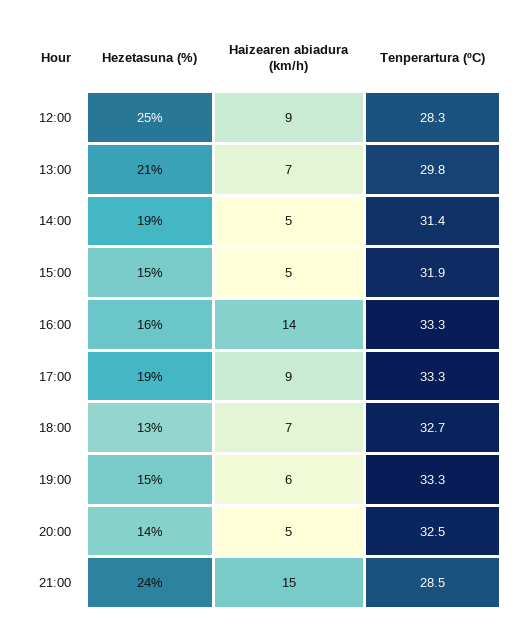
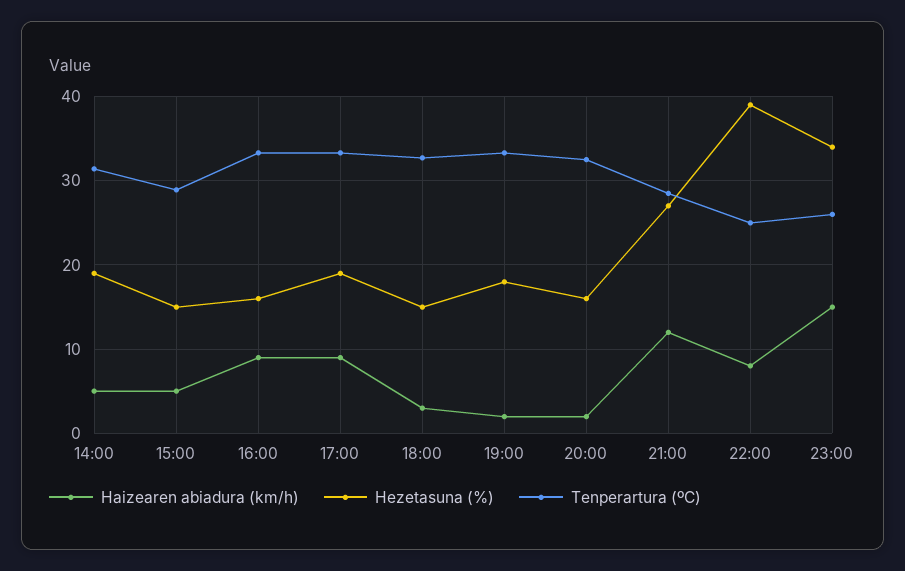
Hezetasuna (%), 12:00: 25 -> none
Haizearen abiadura (km/h), 12:00: 9 -> none
Tenperartura (ºC), 12:00: 28.3 -> none
Hezetasuna (%), 13:00: 21 -> none
Haizearen abiadura (km/h), 13:00: 7 -> none
Tenperartura (ºC), 13:00: 29.8 -> none
Tenperartura (ºC), 15:00: 31.9 -> 29
Haizearen abiadura (km/h), 16:00: 14 -> 9
Hezetasuna (%), 18:00: 13 -> 15
Haizearen abiadura (km/h), 18:00: 7 -> 3
Hezetasuna (%), 19:00: 15 -> 18
Haizearen abiadura (km/h), 19:00: 6 -> 2
Hezetasuna (%), 20:00: 14 -> 16
Haizearen abiadura (km/h), 20:00: 5 -> 2
Hezetasuna (%), 21:00: 24 -> 27
Haizearen abiadura (km/h), 21:00: 15 -> 12
Haizearen abiadura (km/h), 22:00: none -> 8
Hezetasuna (%), 22:00: none -> 39
Tenperartura (ºC), 22:00: none -> 25
Haizearen abiadura (km/h), 23:00: none -> 15
Hezetasuna (%), 23:00: none -> 34
Tenperartura (ºC), 23:00: none -> 26

